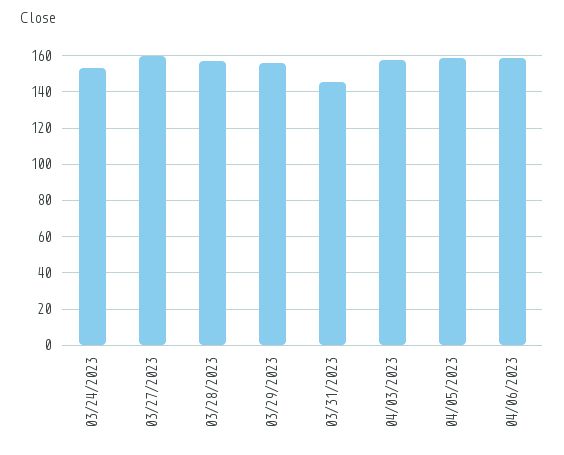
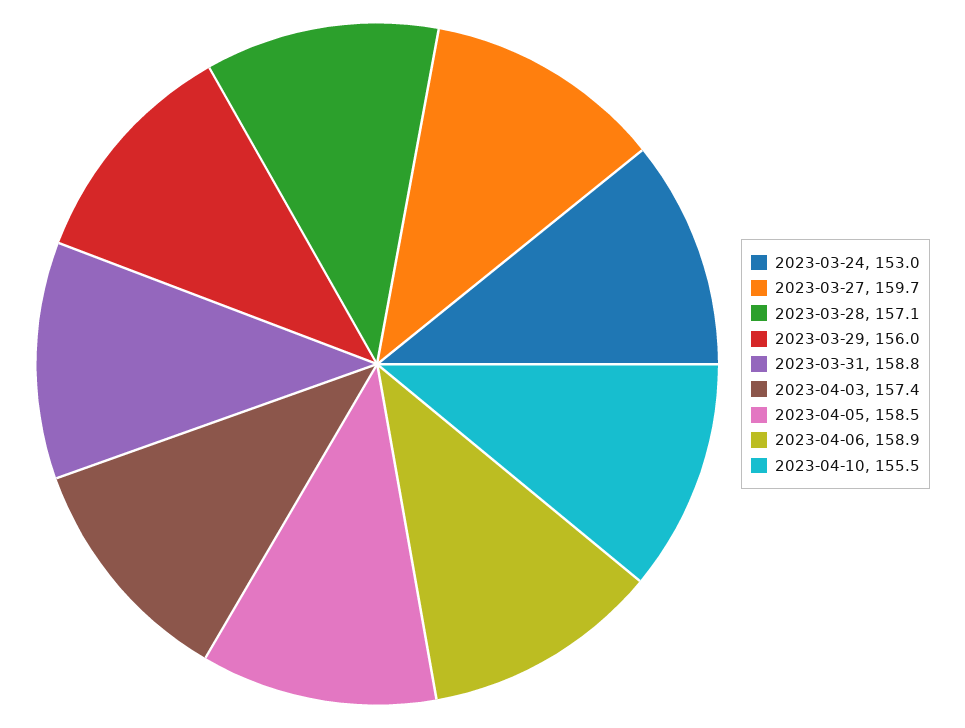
03/31/2023: 145 -> 158.8
2023-04-10: none -> 155.5

